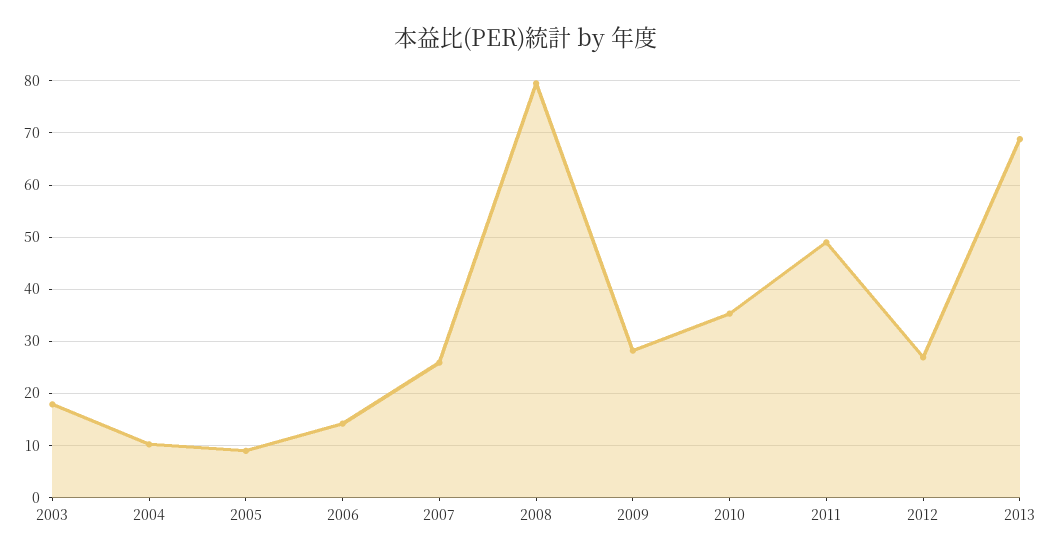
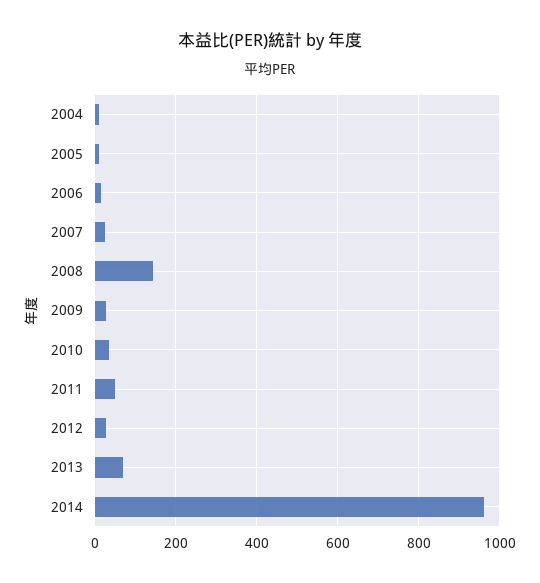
2003: 18 -> none
2008: 80 -> 140
2014: none -> 960

